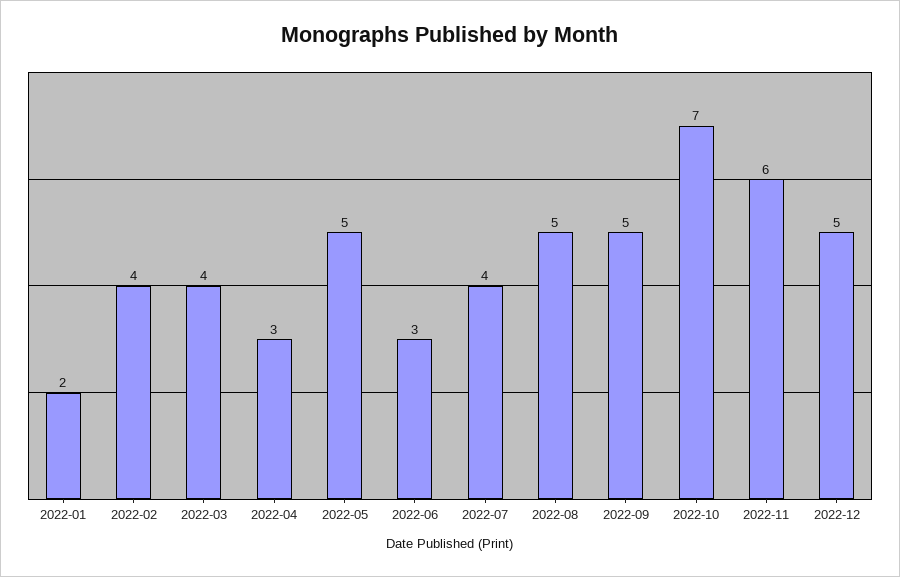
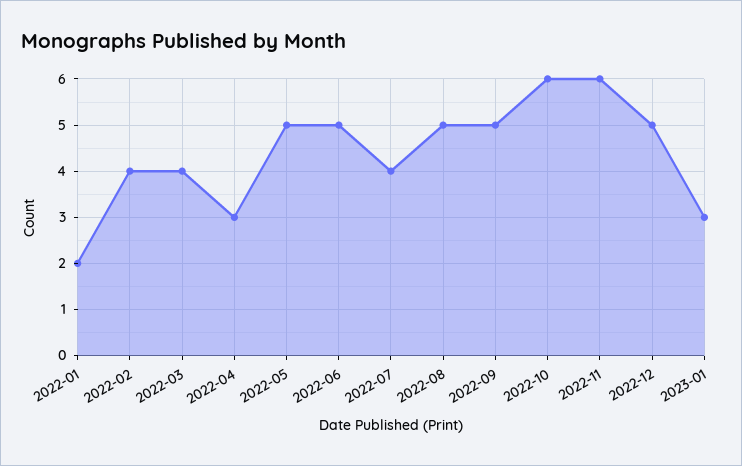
2022-06: 3 -> 5
2022-10: 7 -> 6
2023-01: none -> 3

